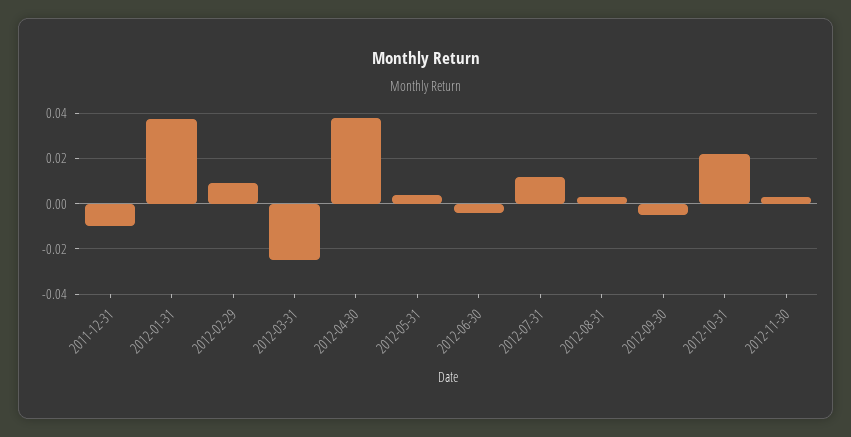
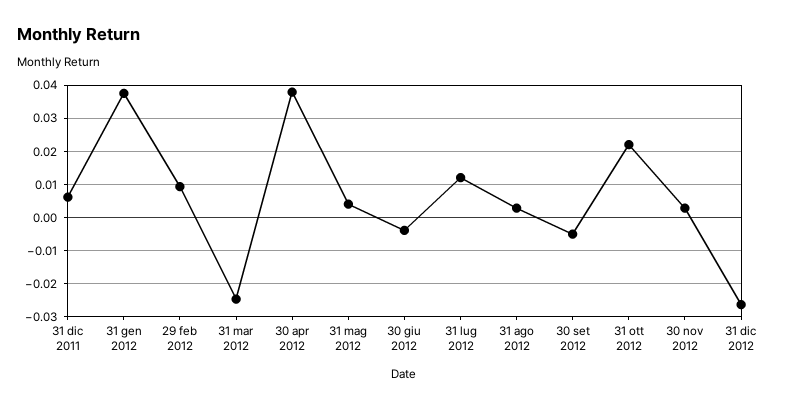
2011-12-31: -0.01 -> 0.006
31 dic 2012: none -> -0.026

